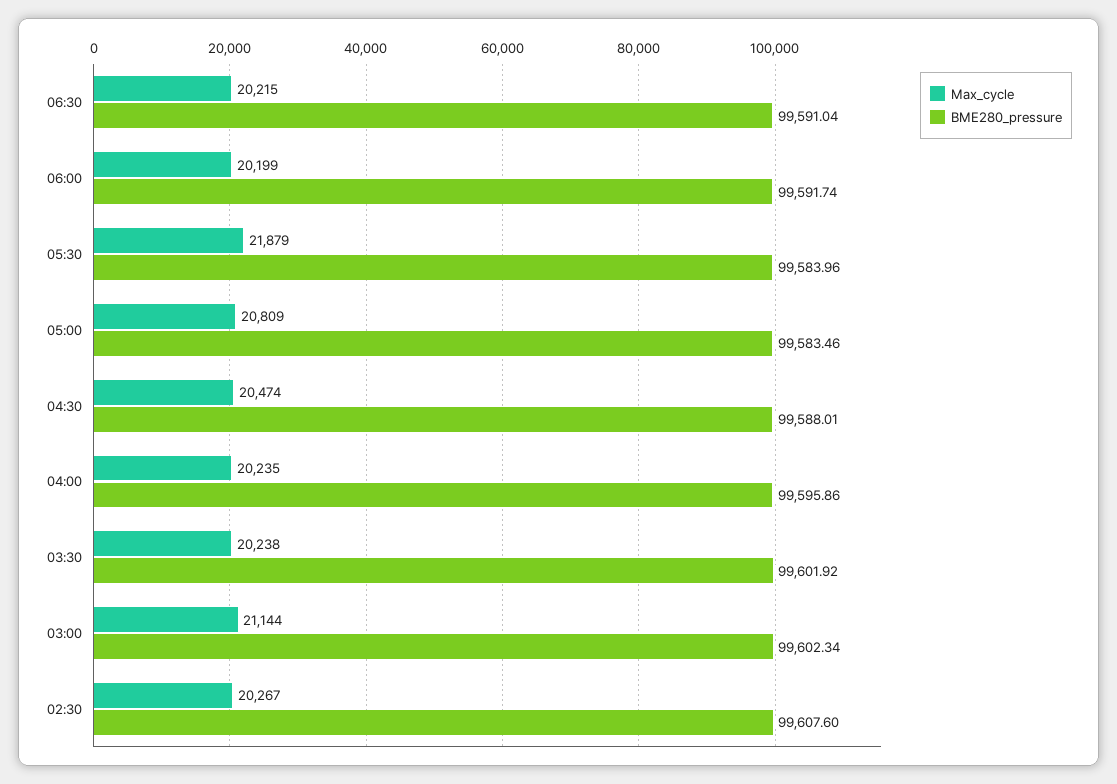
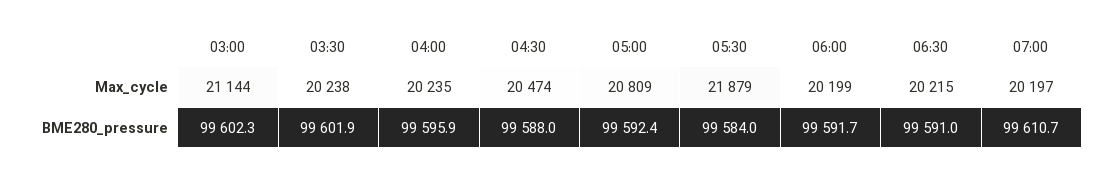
BME280_pressure, 05:00: 99583.46 -> 99592.4
Max_cycle, 02:30: 20267 -> none
BME280_pressure, 02:30: 99607.6 -> none
Max_cycle, 07:00: none -> 20197
BME280_pressure, 07:00: none -> 99610.7

